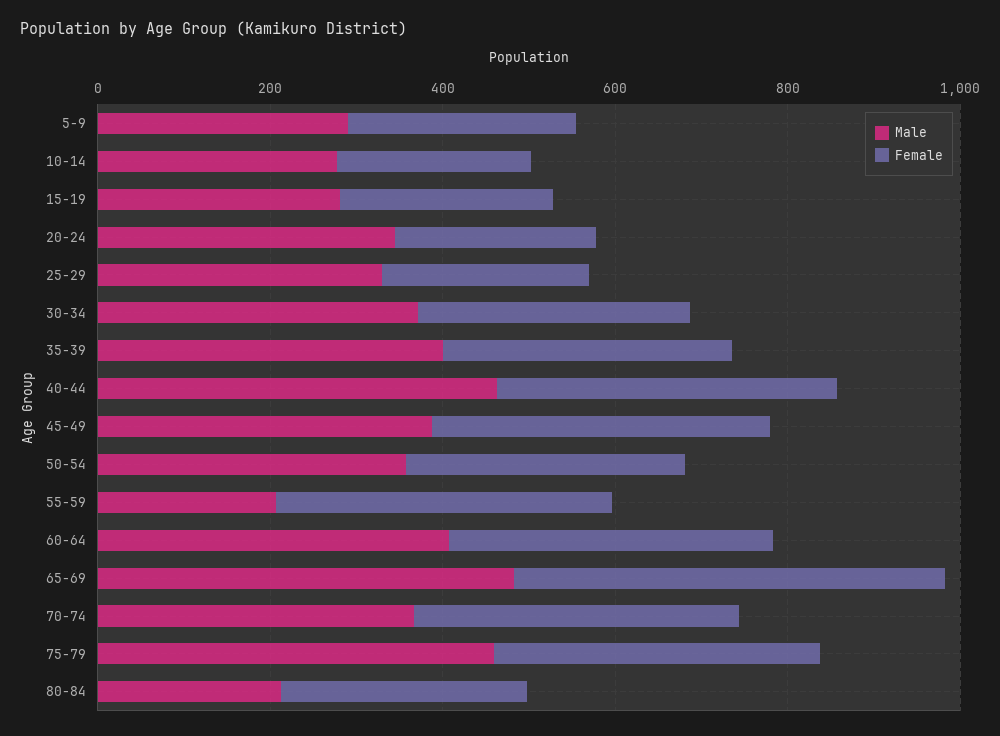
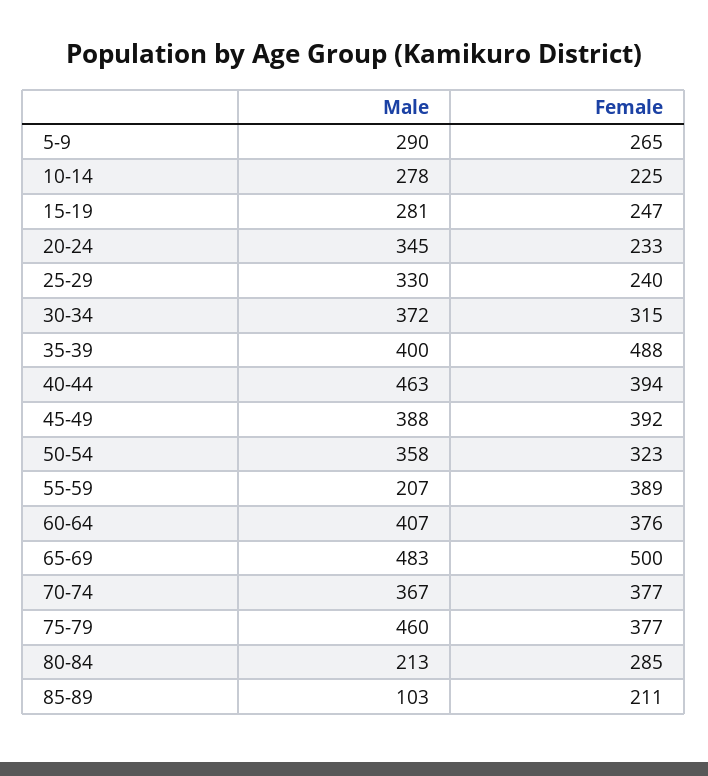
Female, 35-39: 350 -> 488
Male, 85-89: none -> 103
Female, 85-89: none -> 211

